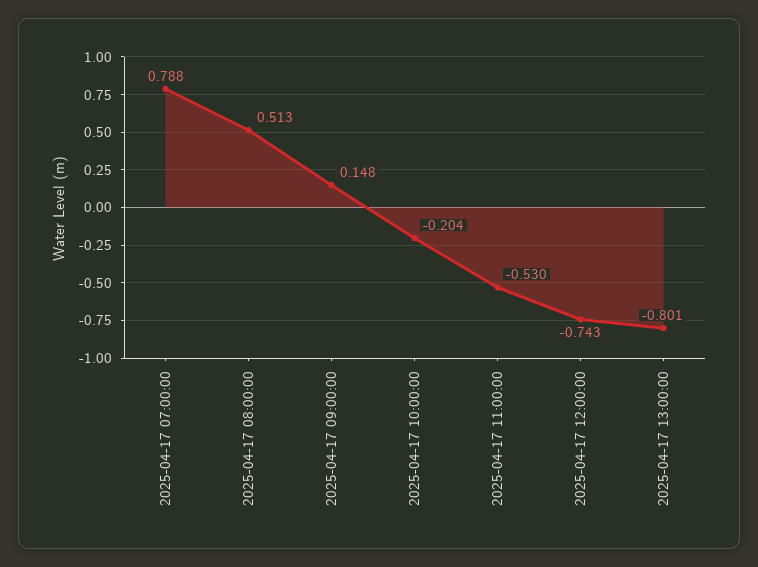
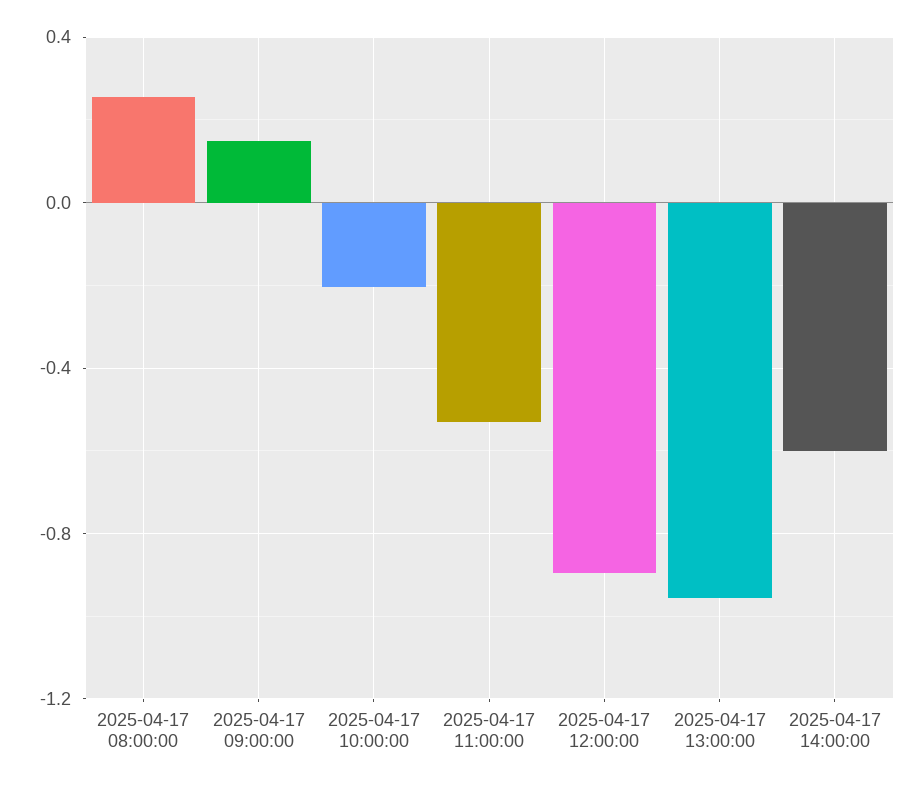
2025-04-17 07:00:00: 0.788 -> none
2025-04-17 08:00:00: 0.513 -> 0.25
2025-04-17 12:00:00: -0.743 -> -0.9
2025-04-17 13:00:00: -0.801 -> -0.95
2025-04-17 14:00:00: none -> -0.6

